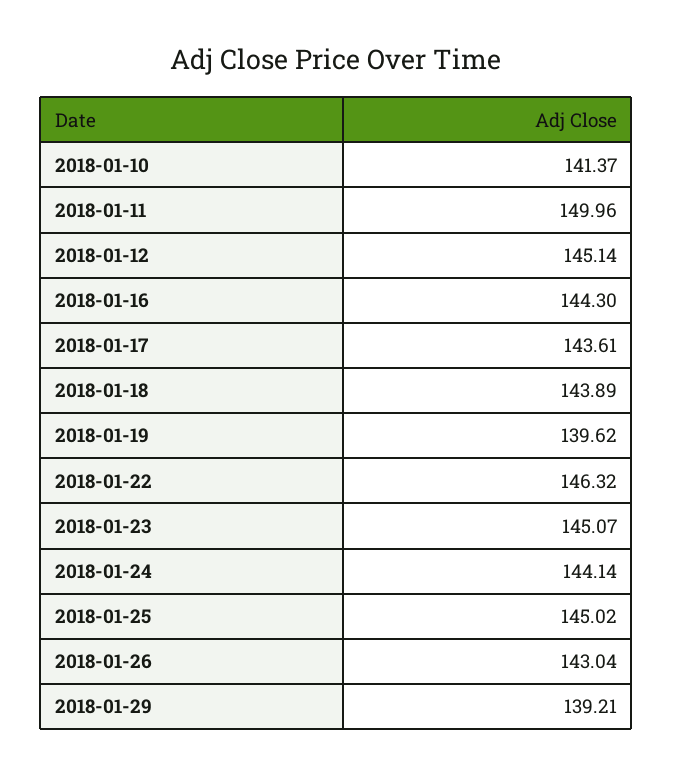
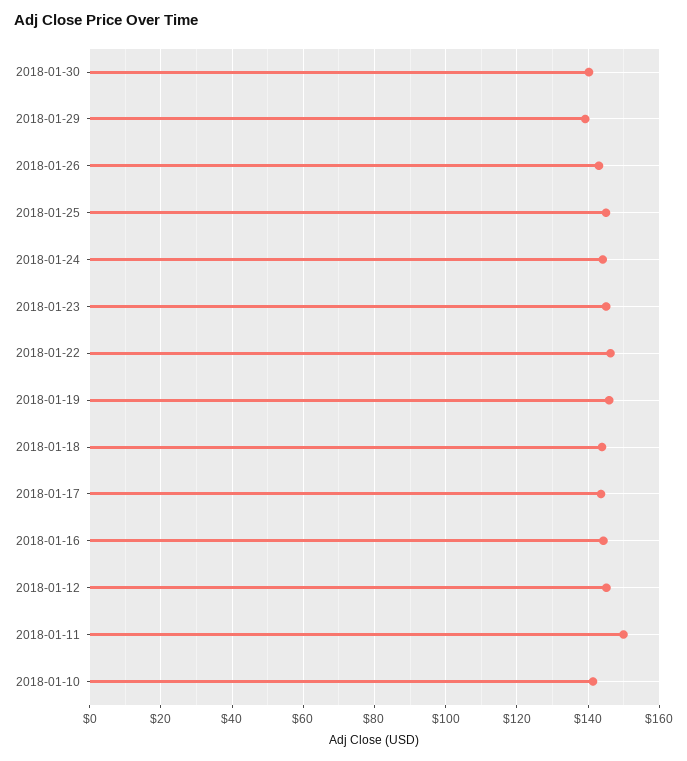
2018-01-19: 139.62 -> 146
2018-01-30: none -> 140

